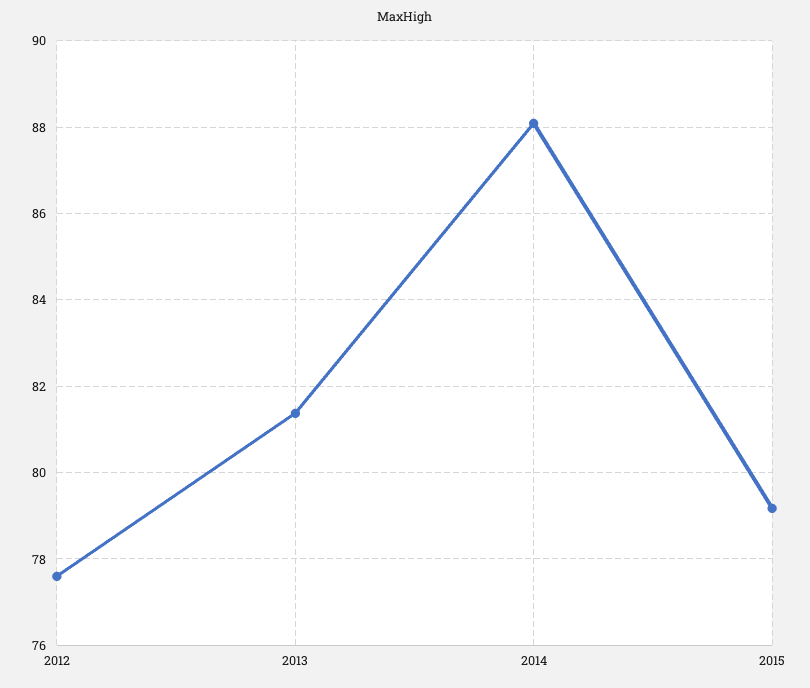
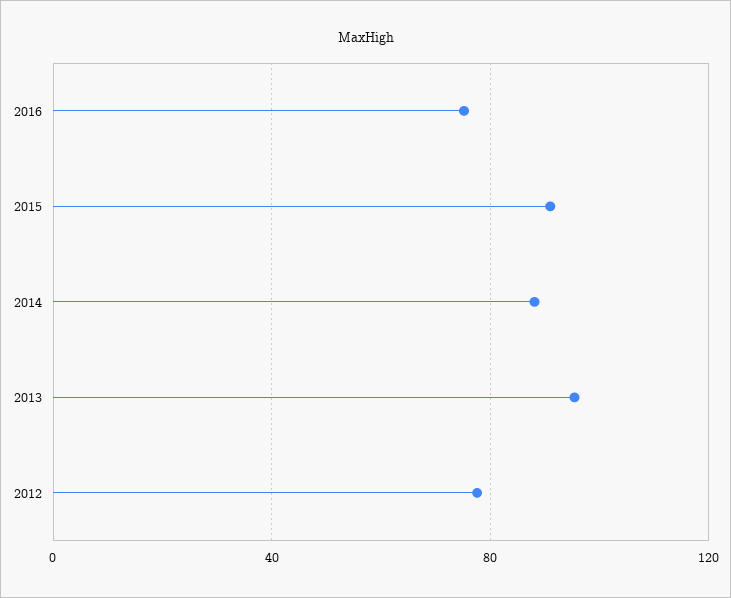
2013: 81.4 -> 95
2015: 79.2 -> 90
2016: none -> 75

